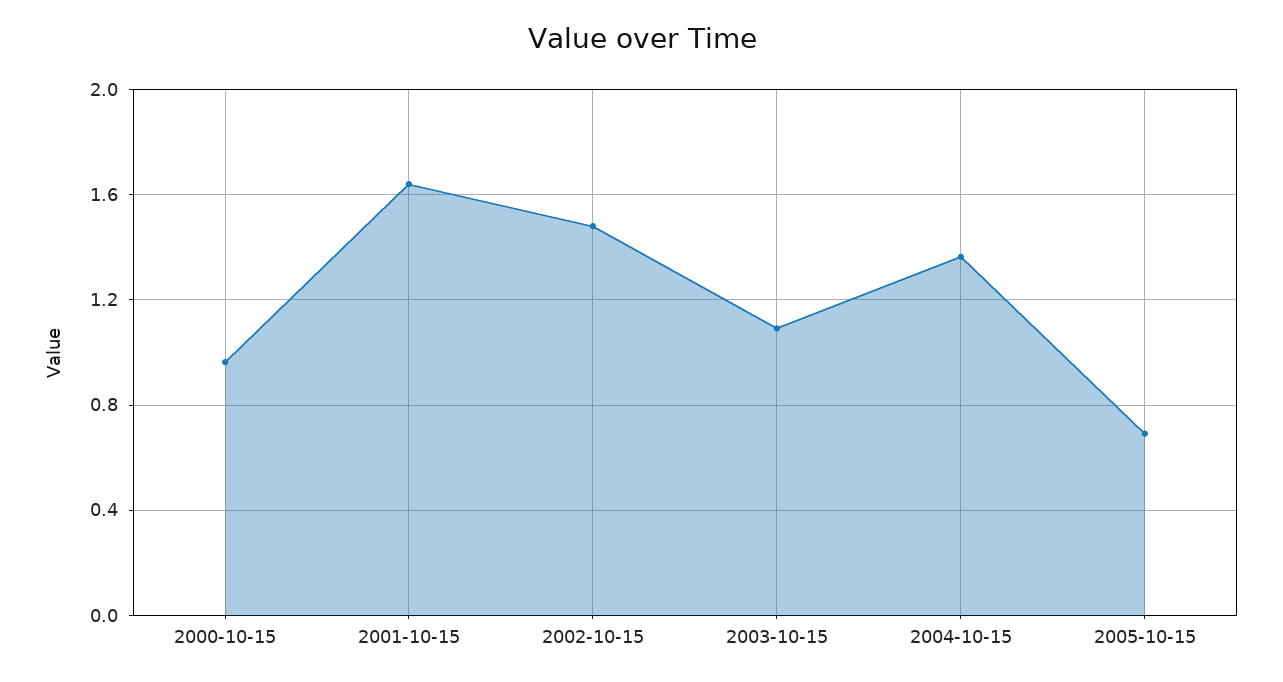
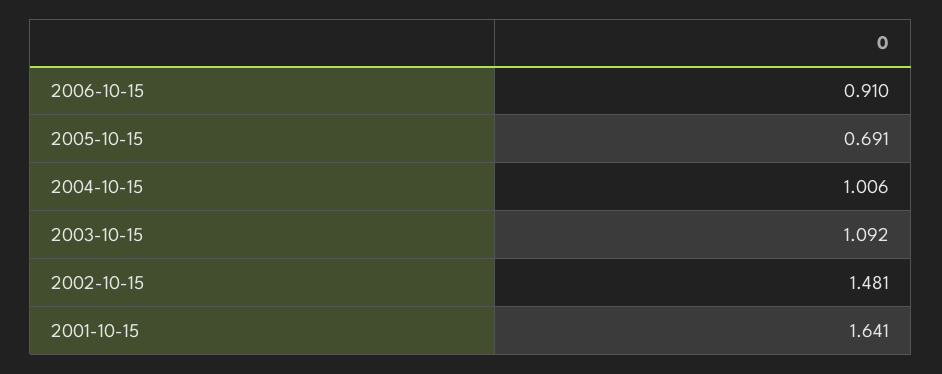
2000-10-15: 0.95 -> none
2004-10-15: 1.35 -> 1.006
2006-10-15: none -> 0.91

